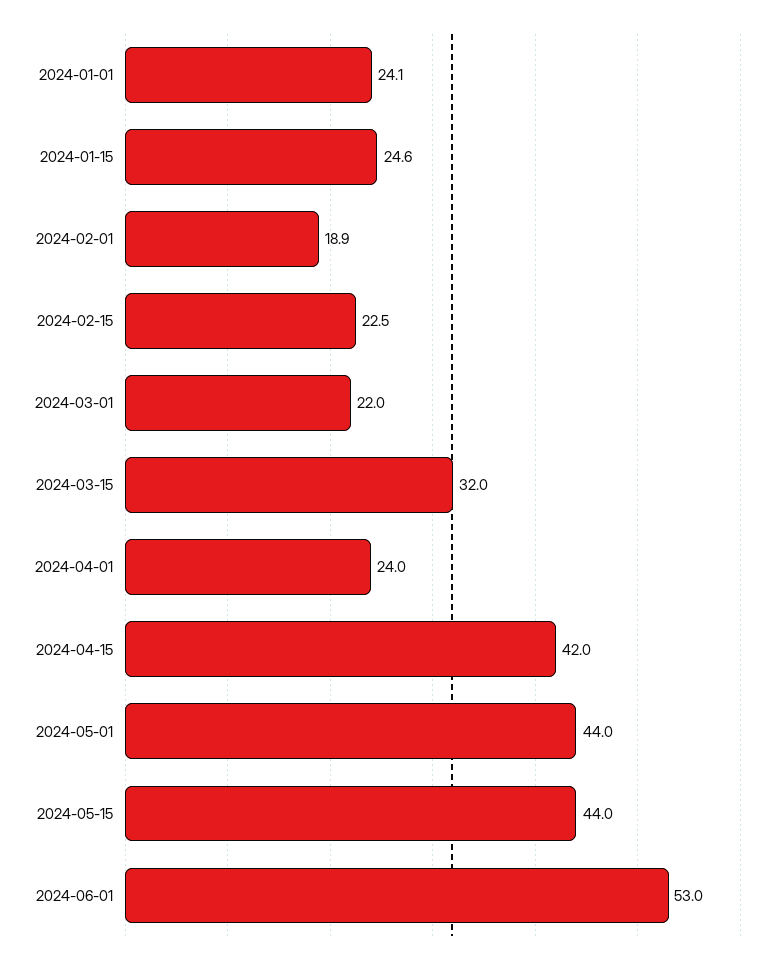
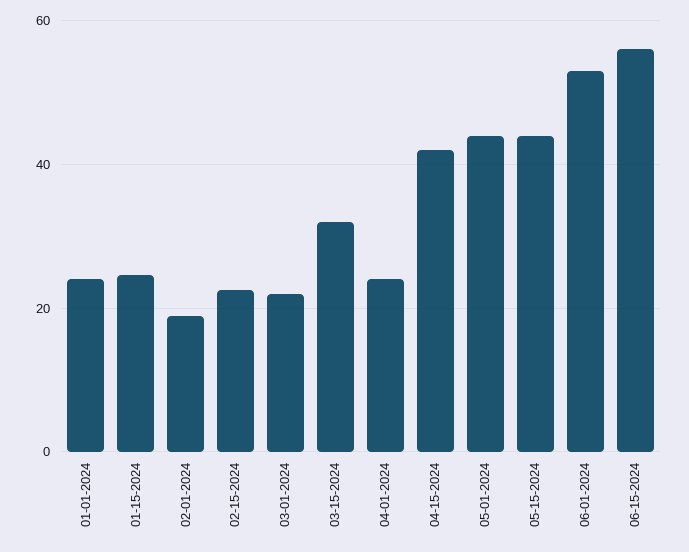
06-15-2024: none -> 56

